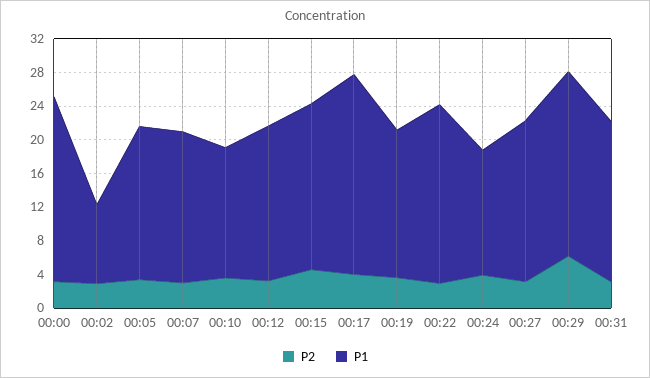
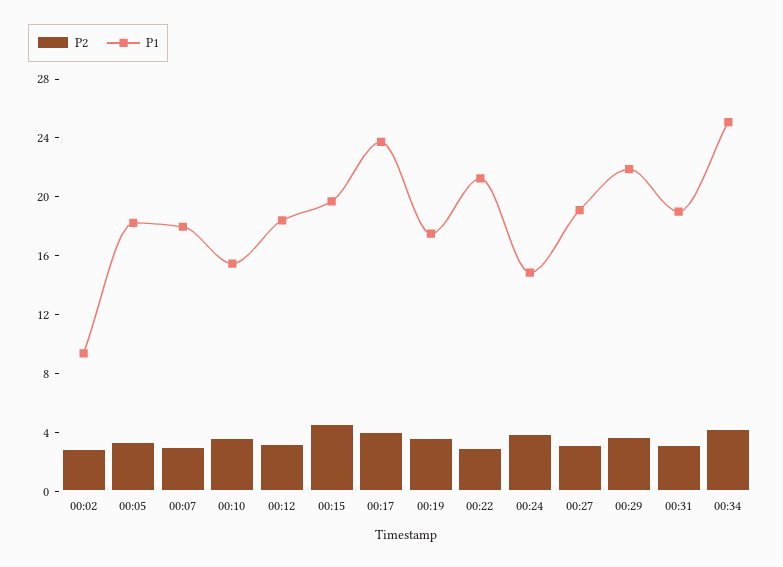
P2, 00:00: 3 -> none
P1, 00:00: 22 -> none
P2, 00:29: 6 -> 4
P2, 00:34: none -> 4
P1, 00:34: none -> 25

